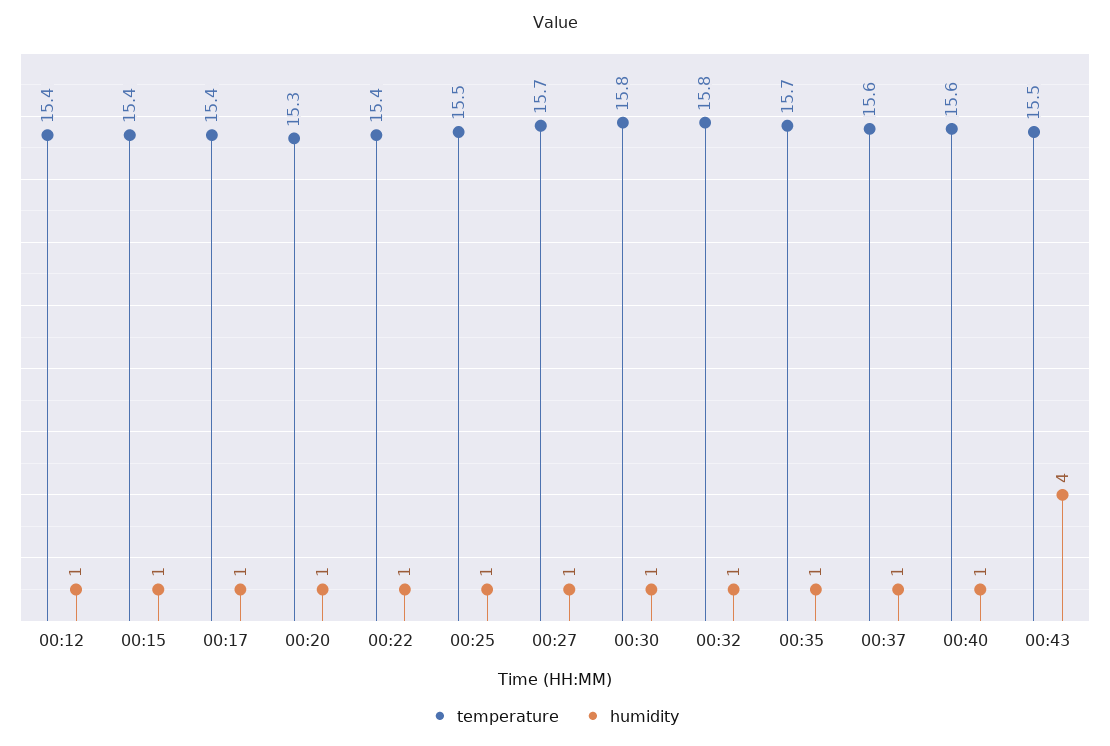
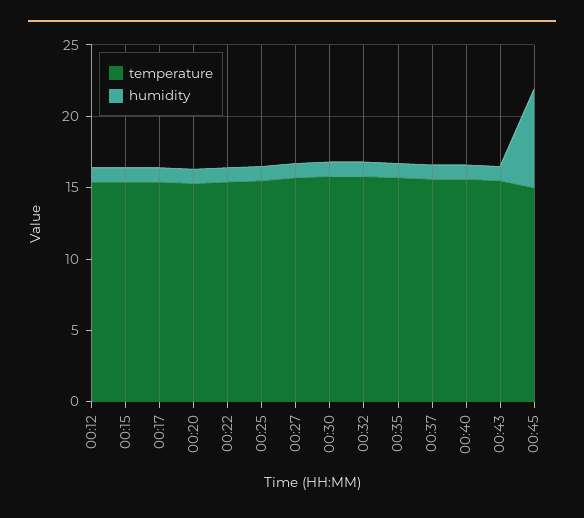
humidity, 00:43: 4 -> 1
temperature, 00:45: none -> 15
humidity, 00:45: none -> 7

